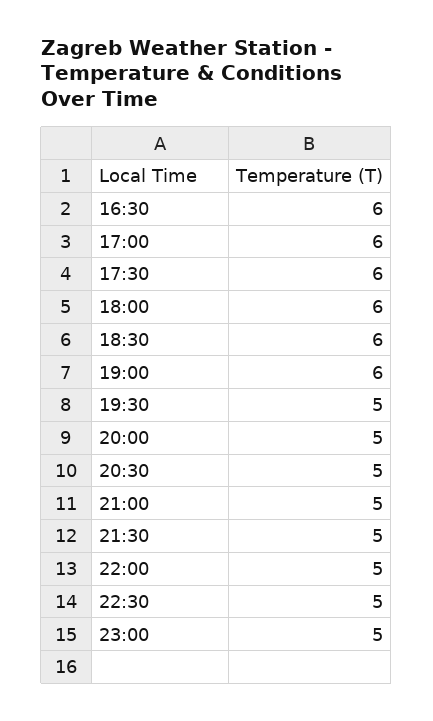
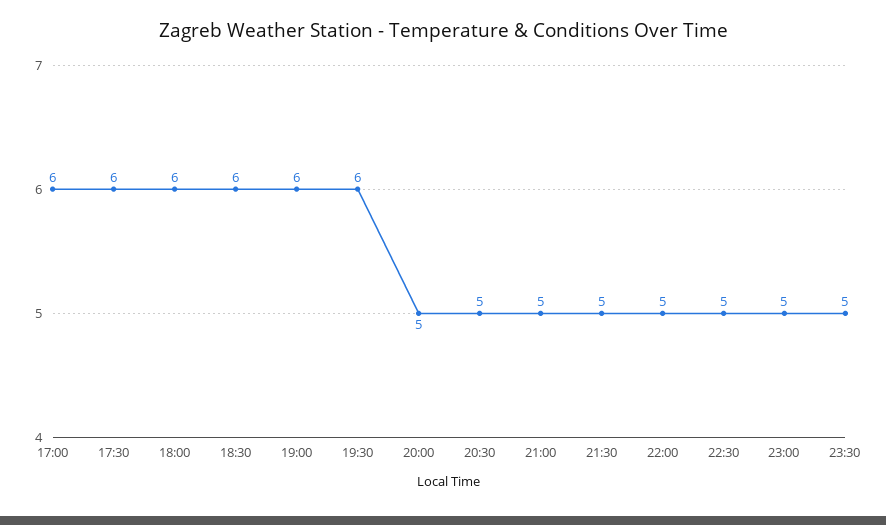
16:30: 6 -> none
19:30: 5 -> 6
23:30: none -> 5

